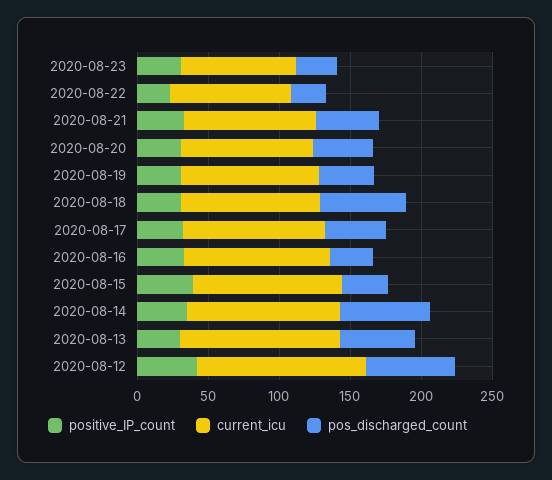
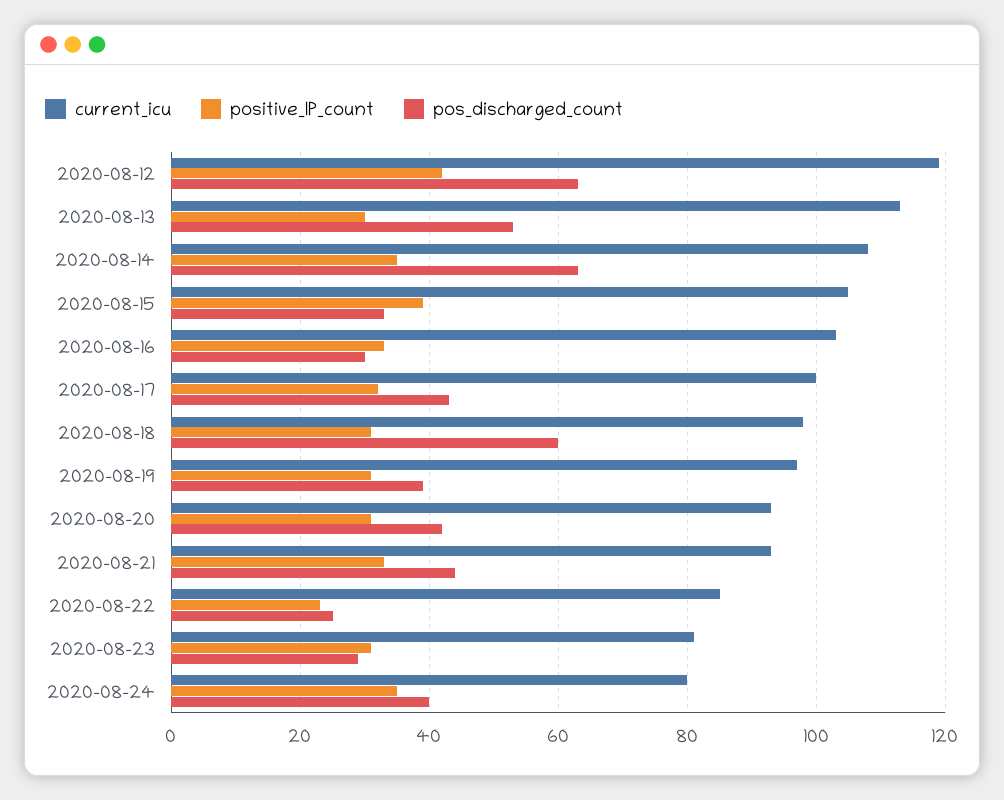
current_icu, 2020-08-24: none -> 80
positive_IP_count, 2020-08-24: none -> 35
pos_discharged_count, 2020-08-24: none -> 40

